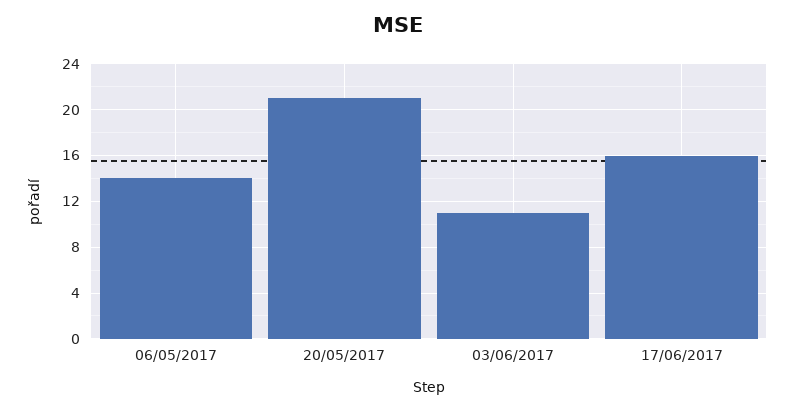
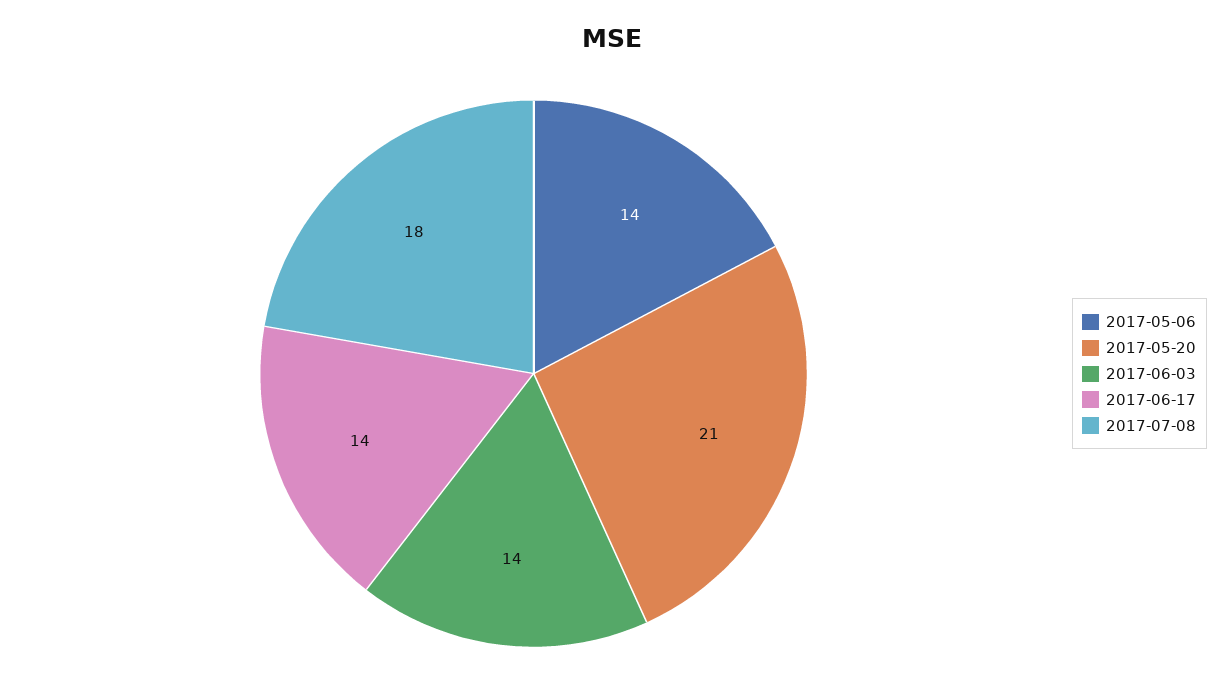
03/06/2017: 11 -> 14
17/06/2017: 16 -> 14
2017-07-08: none -> 18

